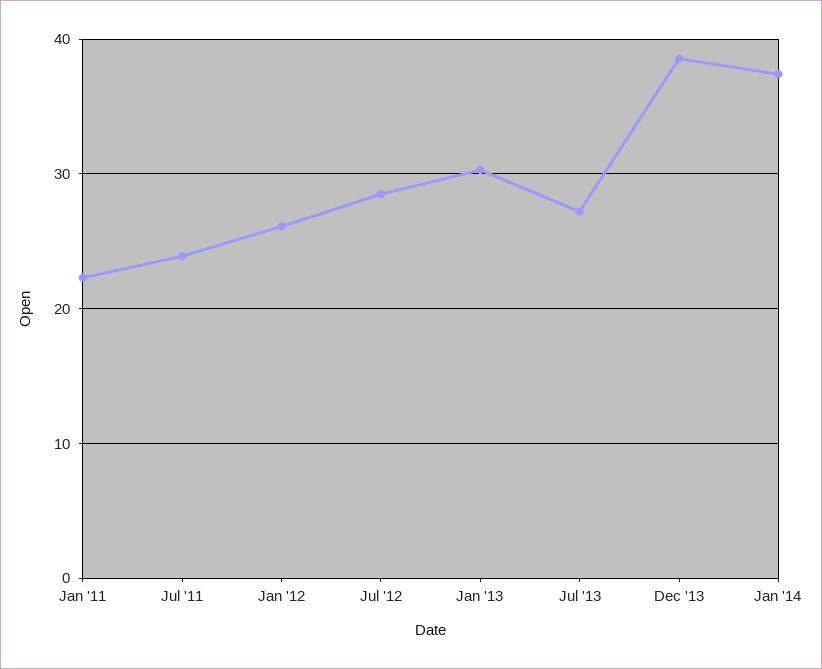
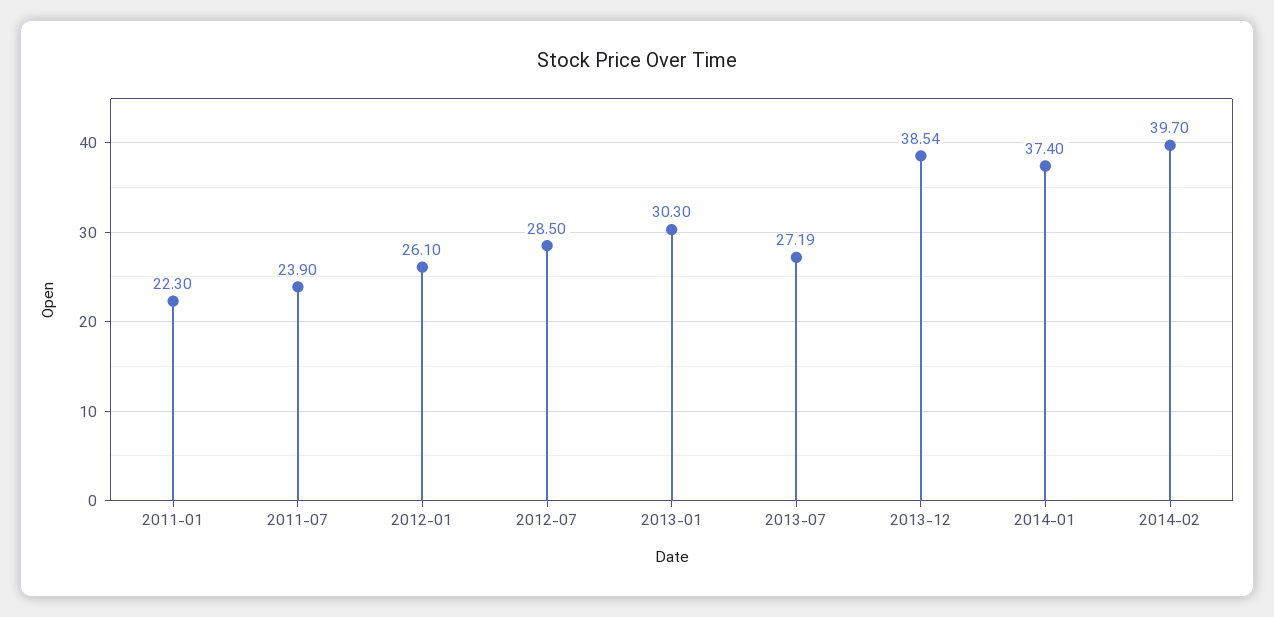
2014-02: none -> 39.7

